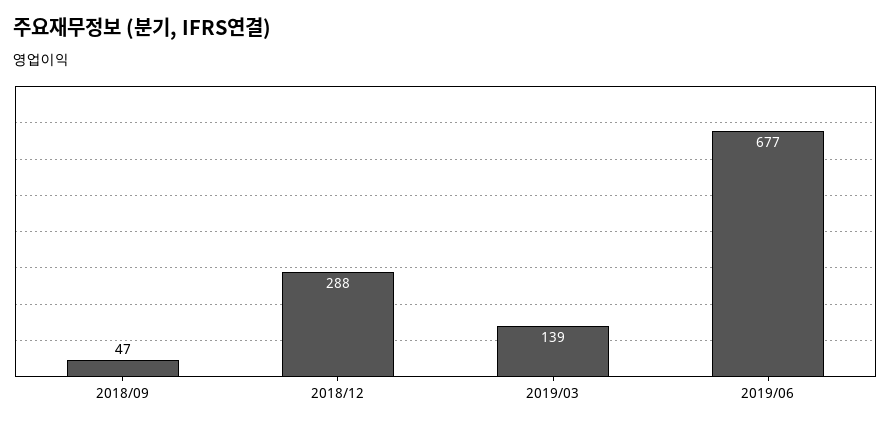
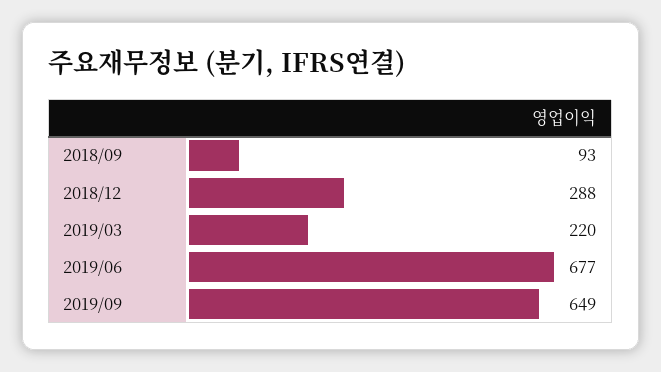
2018/09: 47 -> 93
2019/03: 139 -> 220
2019/09: none -> 649

